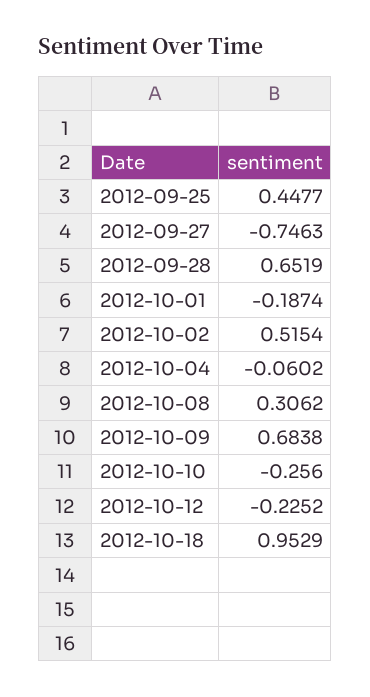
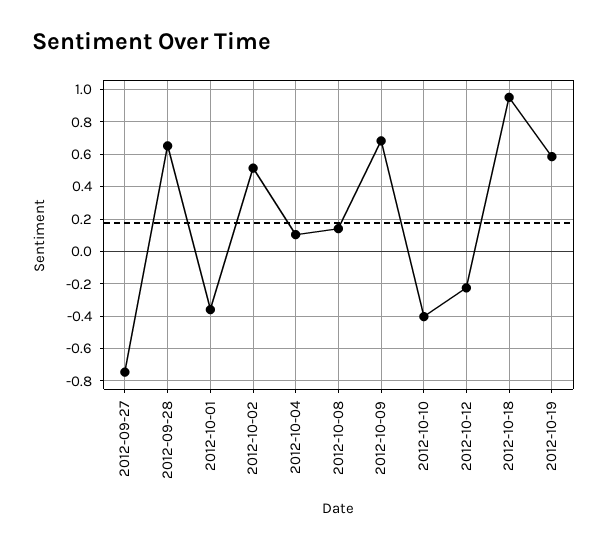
2012-09-25: 0.4477 -> none
2012-10-01: -0.1874 -> -0.35
2012-10-04: -0.0602 -> 0.1
2012-10-08: 0.3062 -> 0.15
2012-10-10: -0.256 -> -0.4
2012-10-19: none -> 0.6

